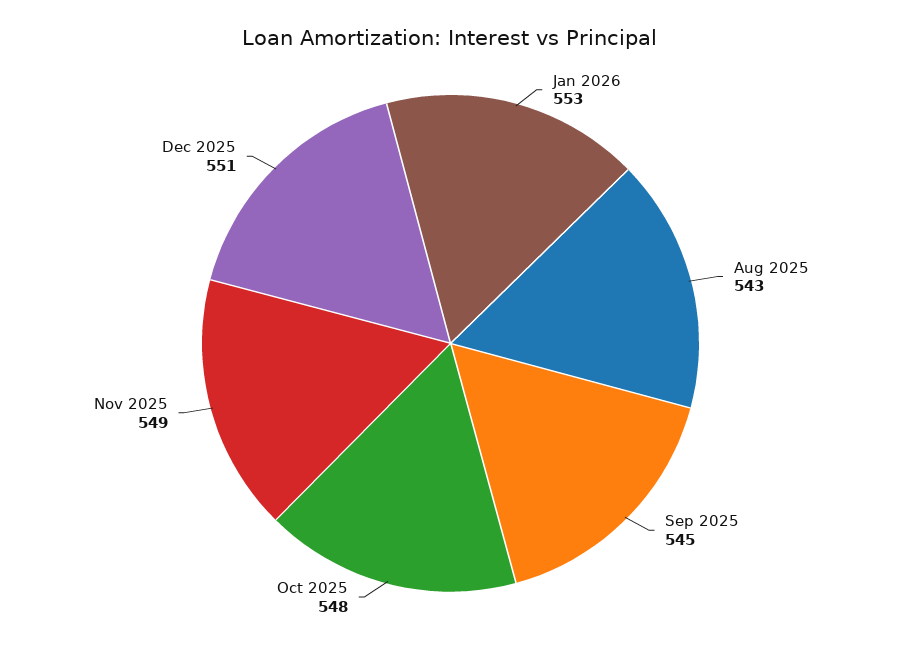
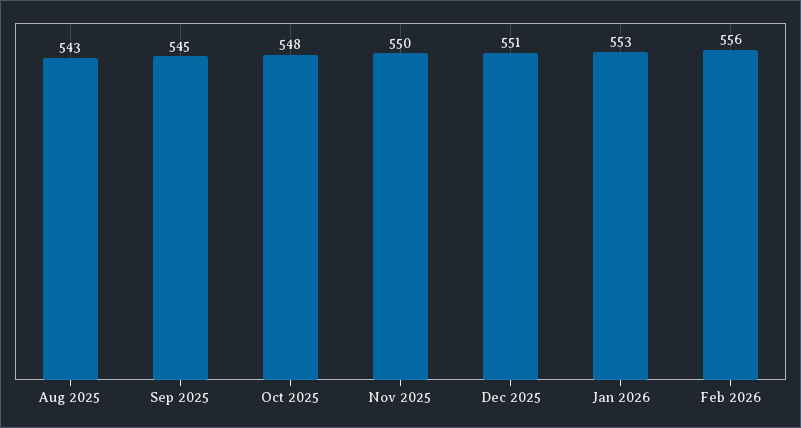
Nov 2025: 549 -> 550
Feb 2026: none -> 556

